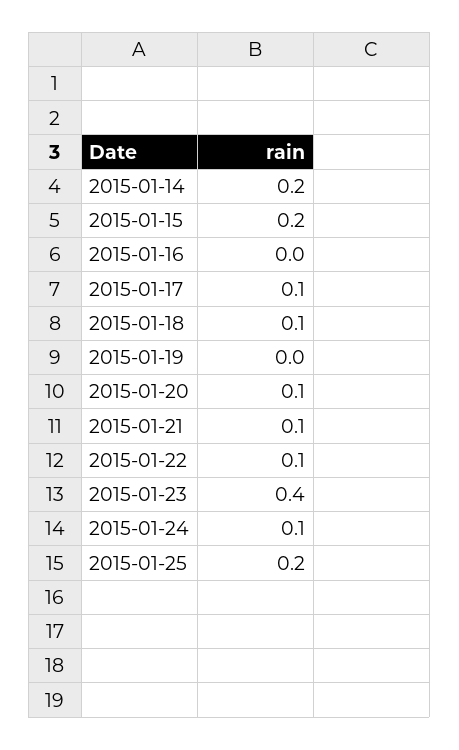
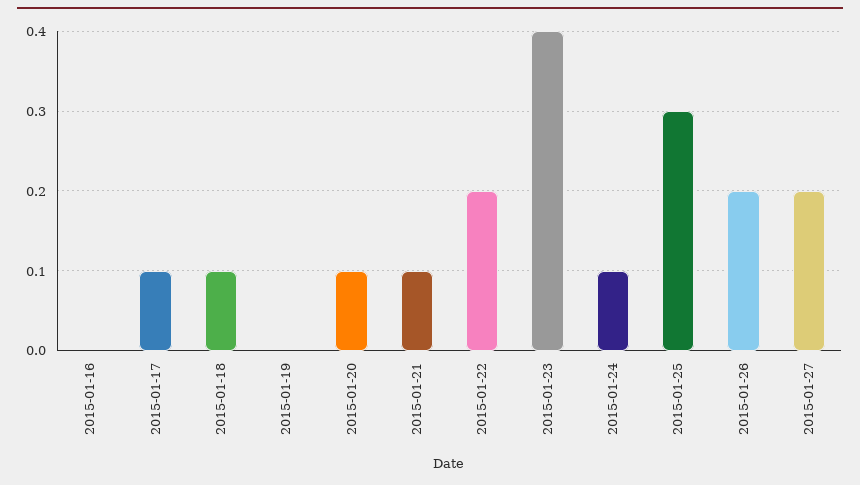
2015-01-14: 0.2 -> none
2015-01-15: 0.2 -> none
2015-01-22: 0.1 -> 0.2
2015-01-25: 0.2 -> 0.3
2015-01-26: none -> 0.2
2015-01-27: none -> 0.2

